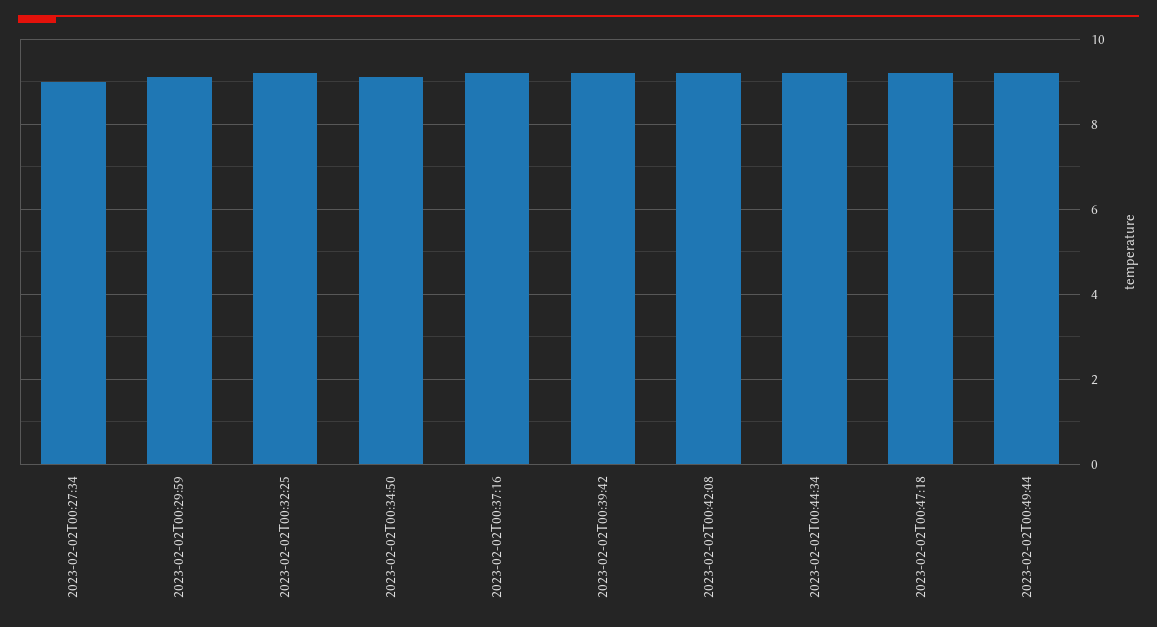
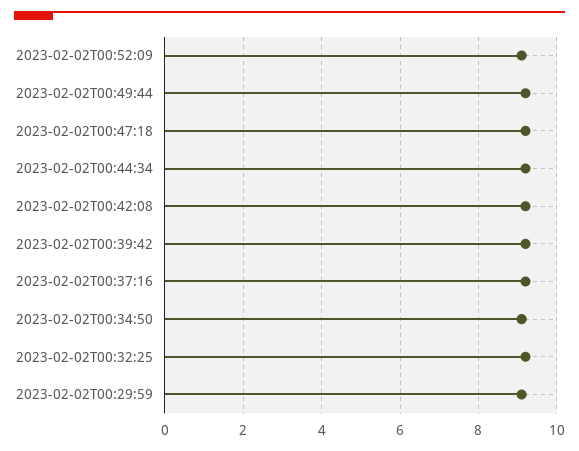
2023-02-02T00:27:34: 9 -> none
2023-02-02T00:52:09: none -> 9

